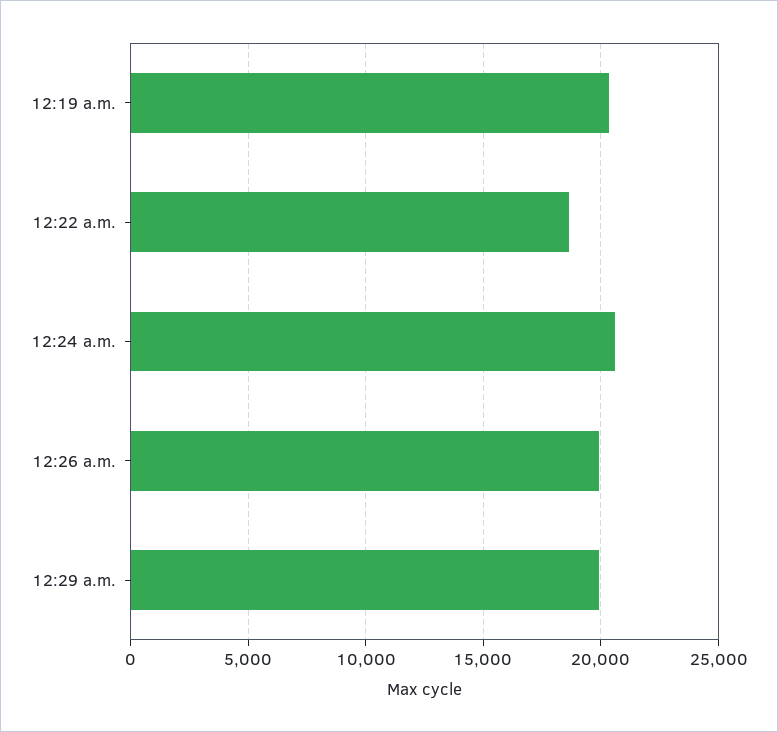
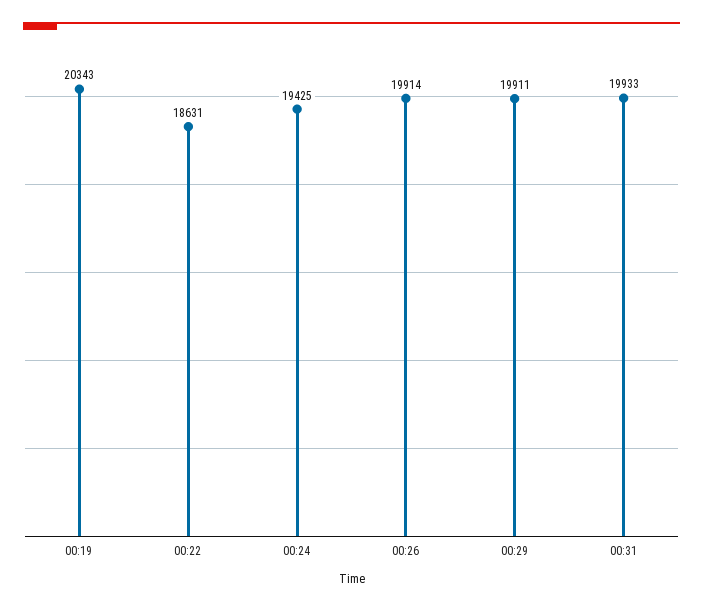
12:24 a.m.: 20500 -> 19425
00:31: none -> 19933

